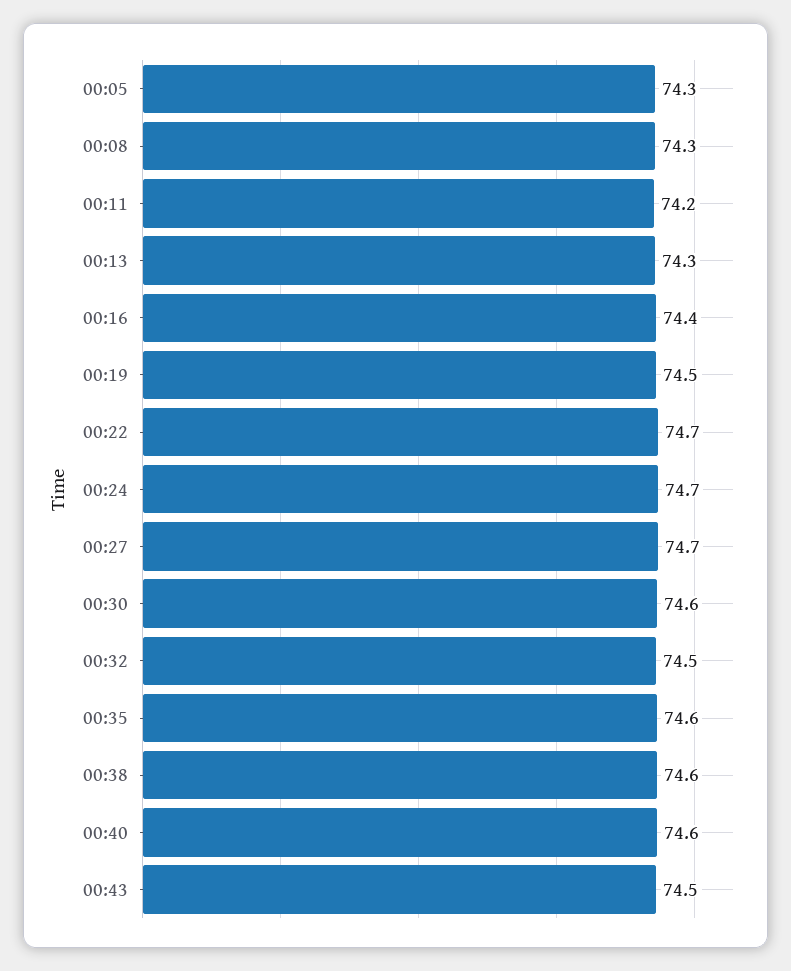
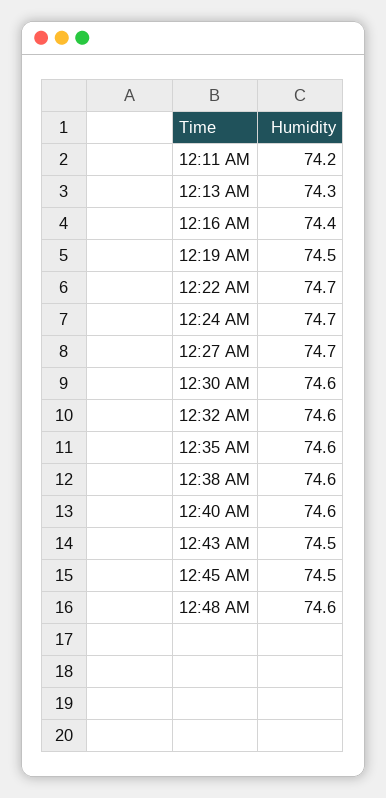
00:05: 74.3 -> none
00:08: 74.3 -> none
00:32: 74.5 -> 74.6
12:45 AM: none -> 74.5
12:48 AM: none -> 74.6

